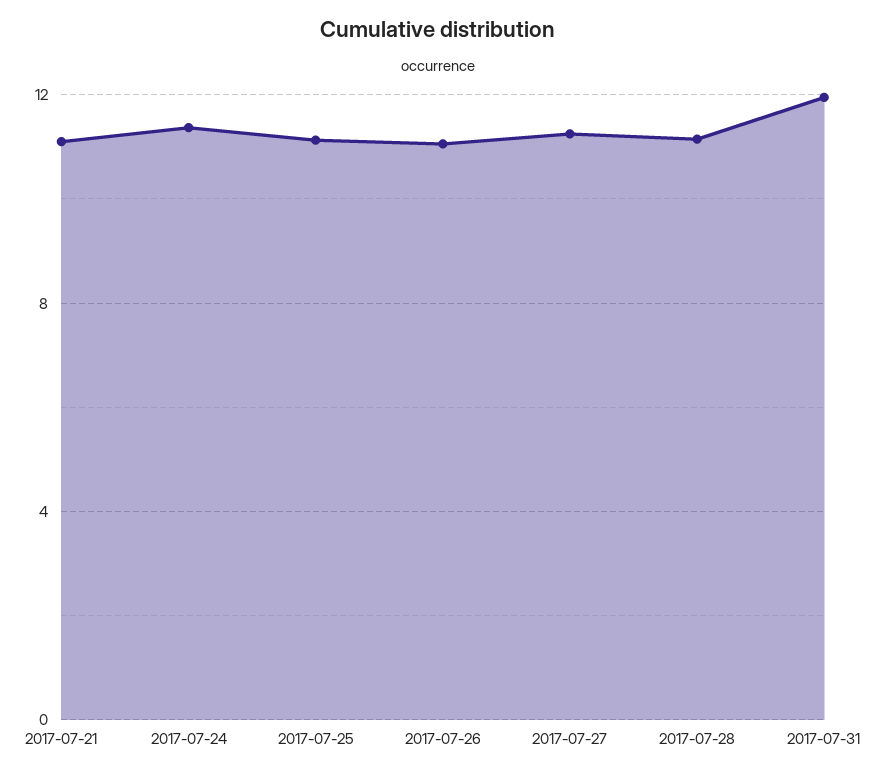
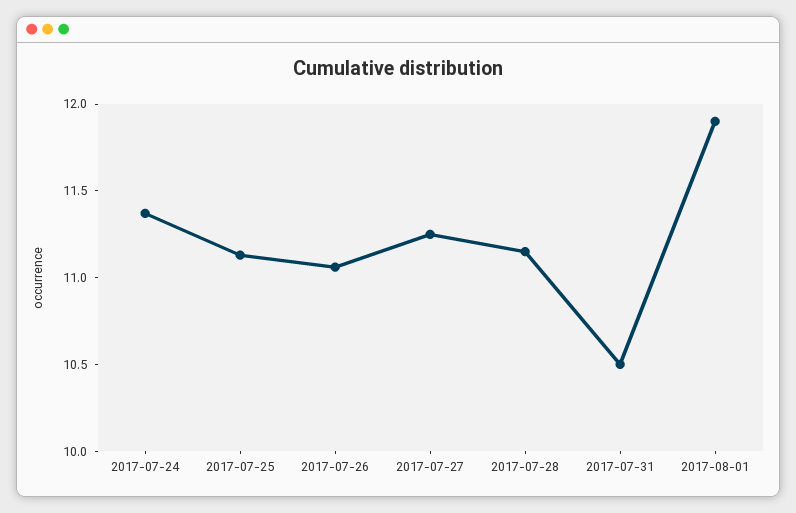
2017-07-21: 11 -> none
2017-07-31: 12 -> 10.5
2017-08-01: none -> 11.9

